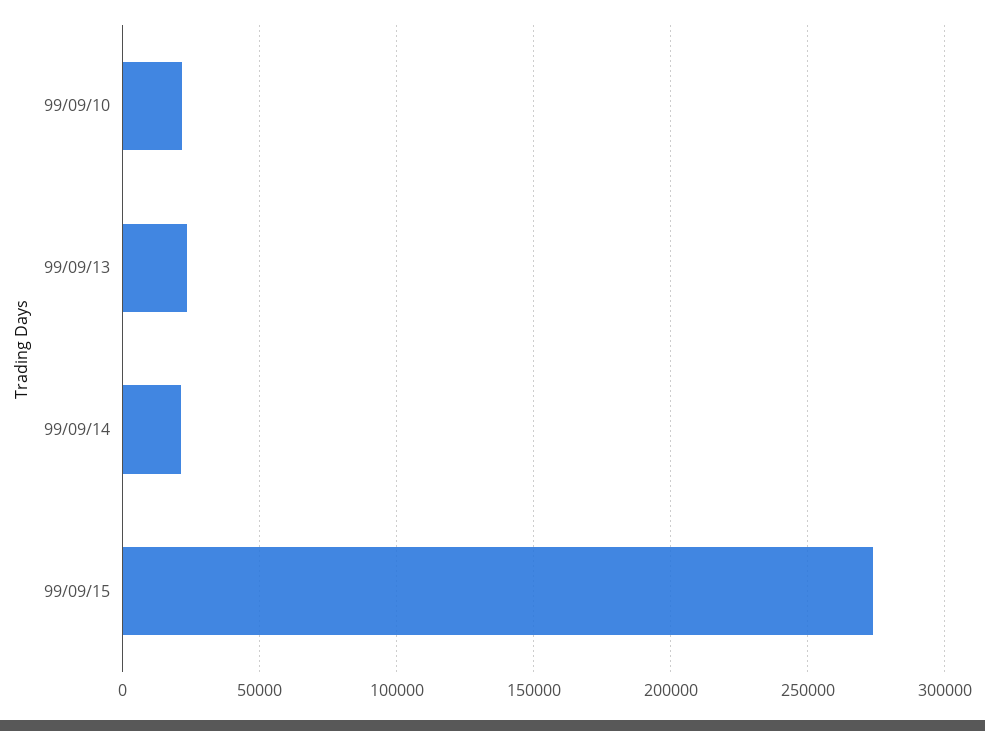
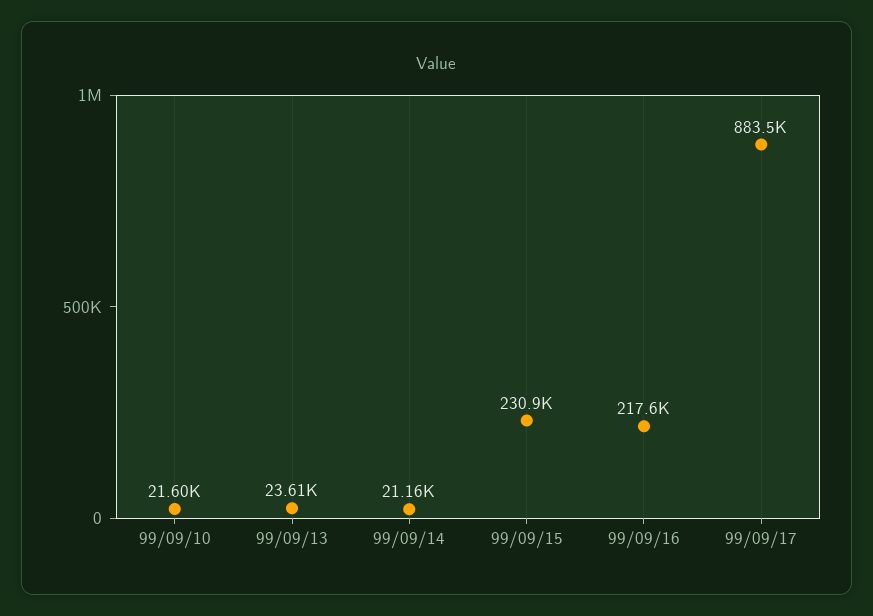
99/09/15: 275000 -> 230900
99/09/16: none -> 217600
99/09/17: none -> 883500

